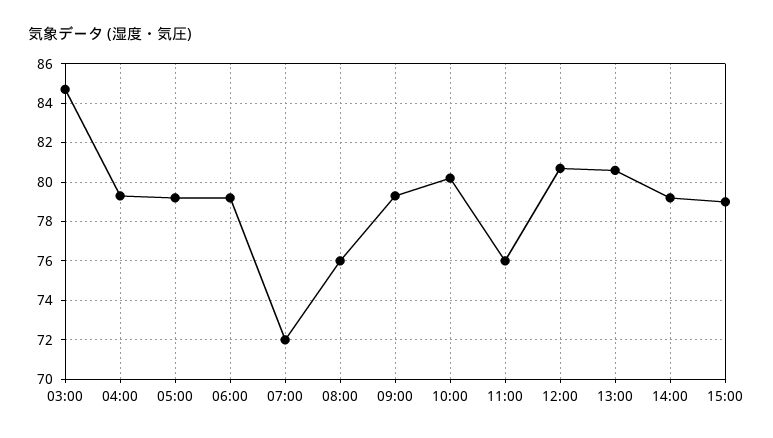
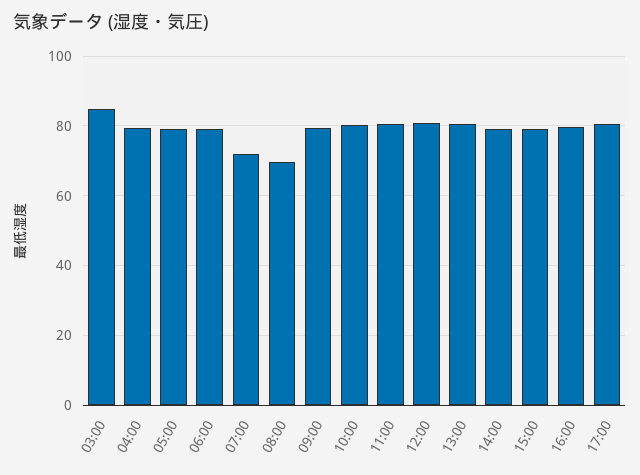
08:00: 76 -> 70
11:00: 76 -> 80
16:00: none -> 80
17:00: none -> 80

